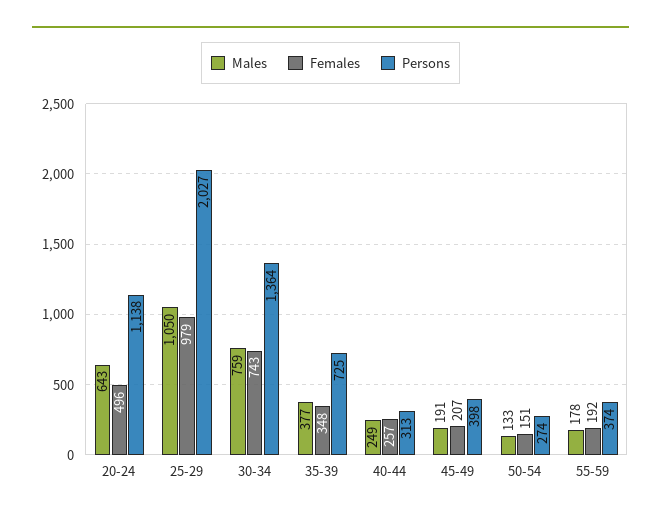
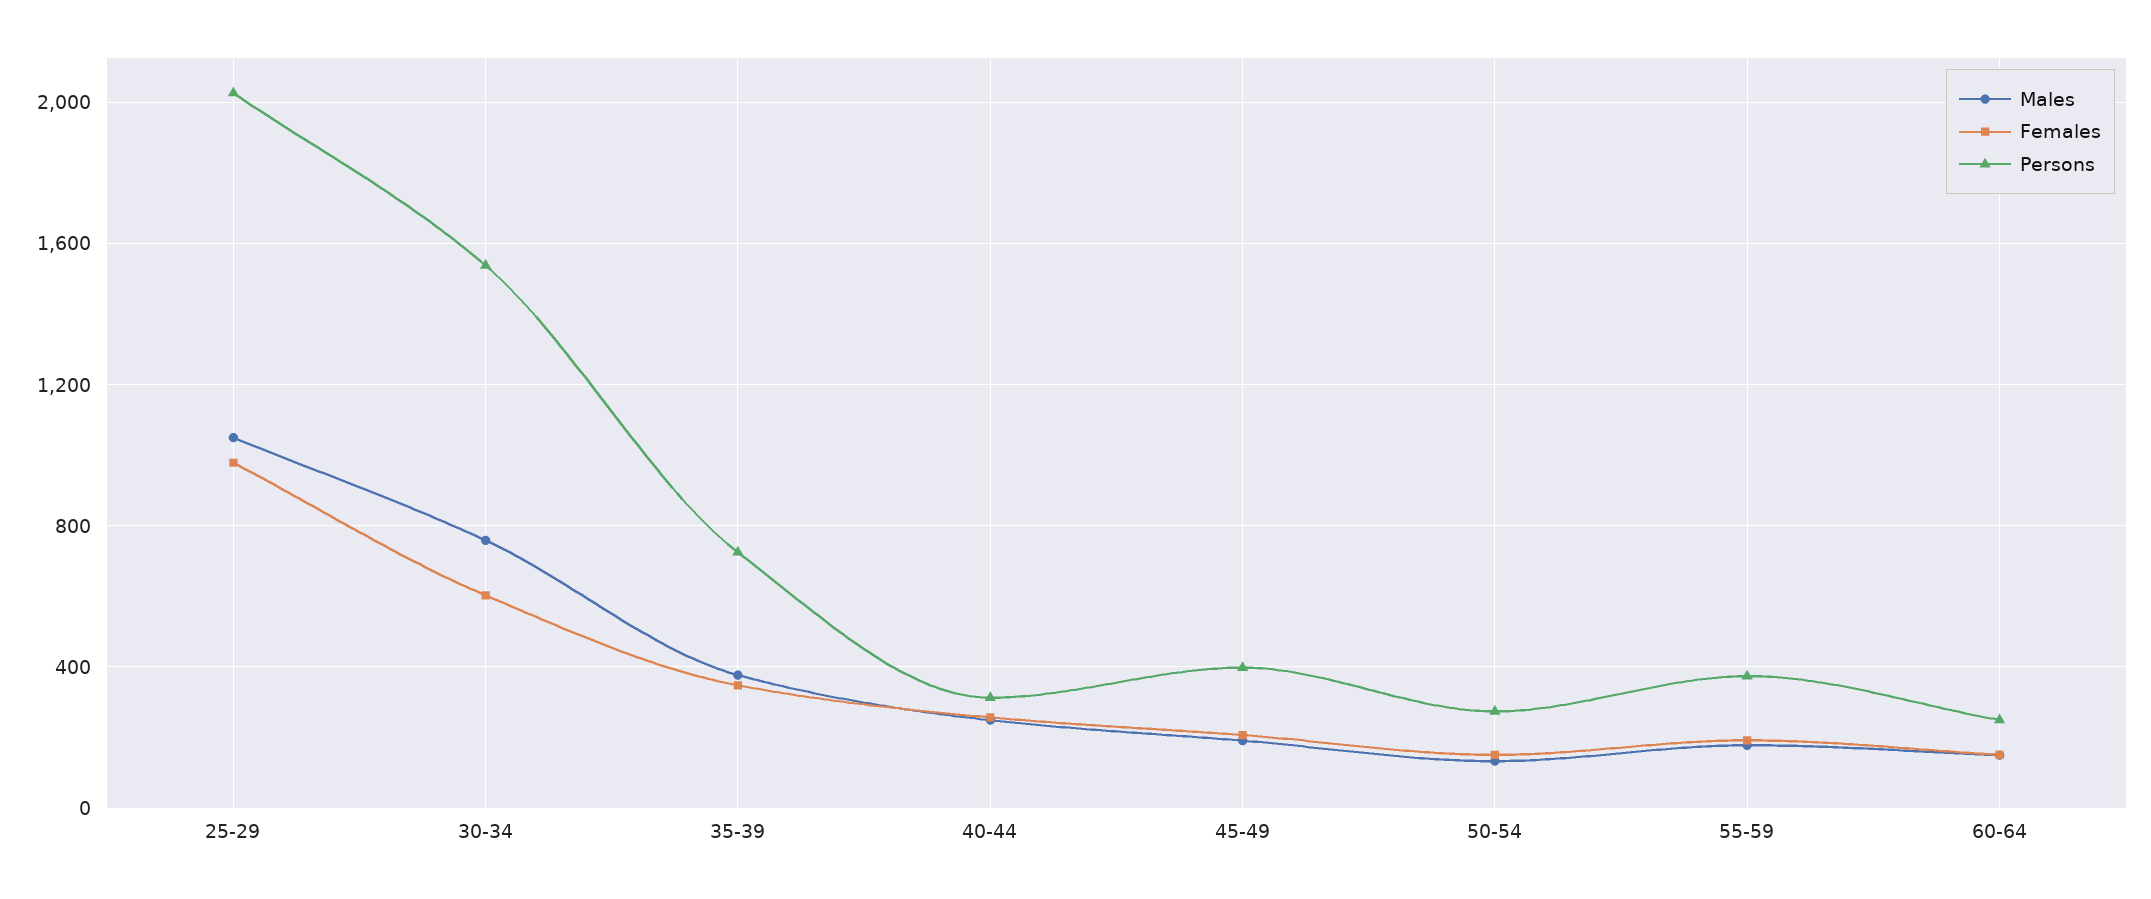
Males, 20-24: 643 -> none
Females, 20-24: 496 -> none
Persons, 20-24: 1138 -> none
Females, 30-34: 743 -> 600
Persons, 30-34: 1364 -> 1550
Males, 60-64: none -> 150
Females, 60-64: none -> 150
Persons, 60-64: none -> 250

